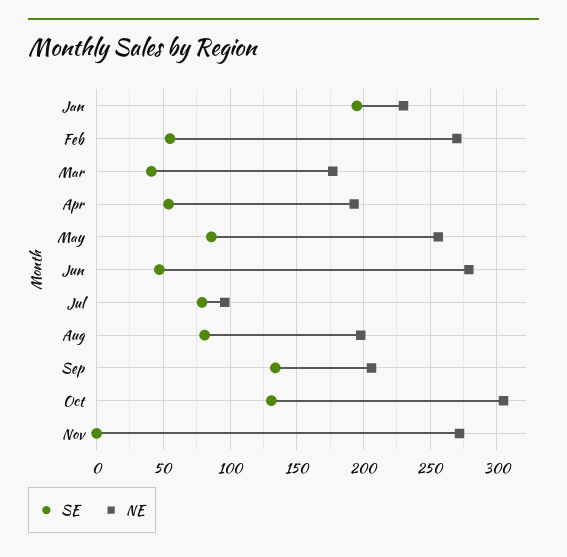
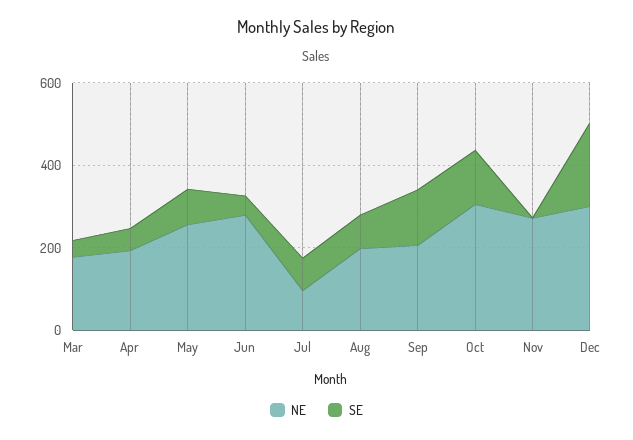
SE, Jan: 195 -> none
NE, Jan: 230 -> none
SE, Feb: 55 -> none
NE, Feb: 270 -> none
NE, Dec: none -> 300
SE, Dec: none -> 200

